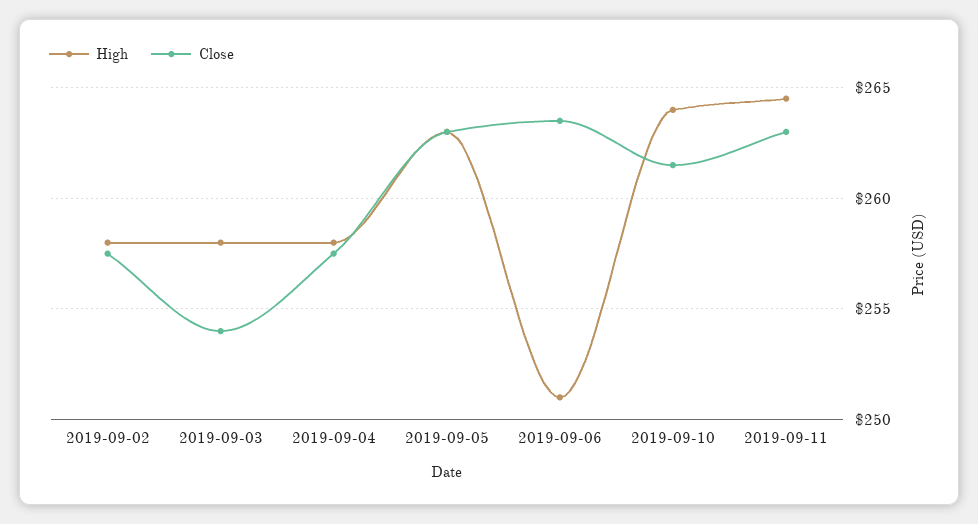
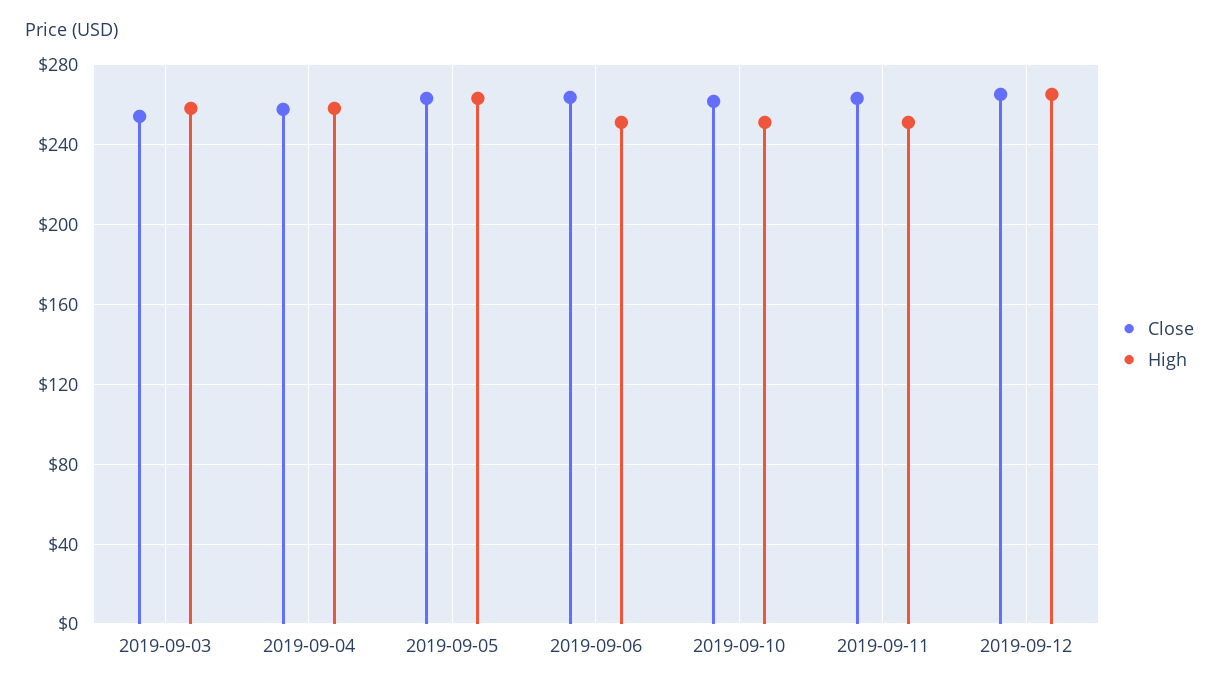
High, 2019-09-02: 258 -> none
Close, 2019-09-02: 257.5 -> none
High, 2019-09-10: 264 -> 250
High, 2019-09-11: 264.5 -> 250
Close, 2019-09-12: none -> 265
High, 2019-09-12: none -> 265

